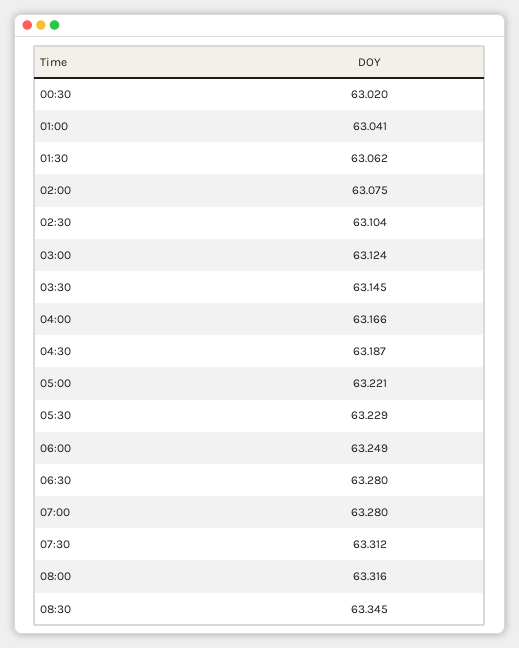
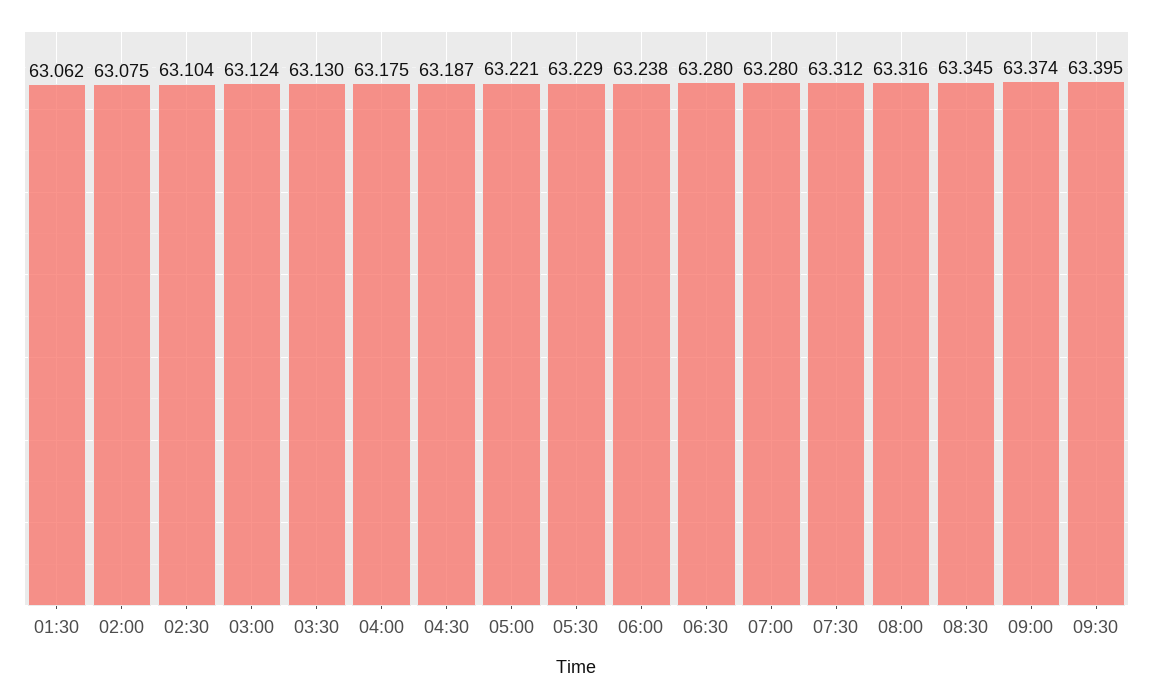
00:30: 63.02 -> none
01:00: 63.041 -> none
03:30: 63.145 -> 63.13
04:00: 63.166 -> 63.175
06:00: 63.249 -> 63.238
09:00: none -> 63.374
09:30: none -> 63.395

